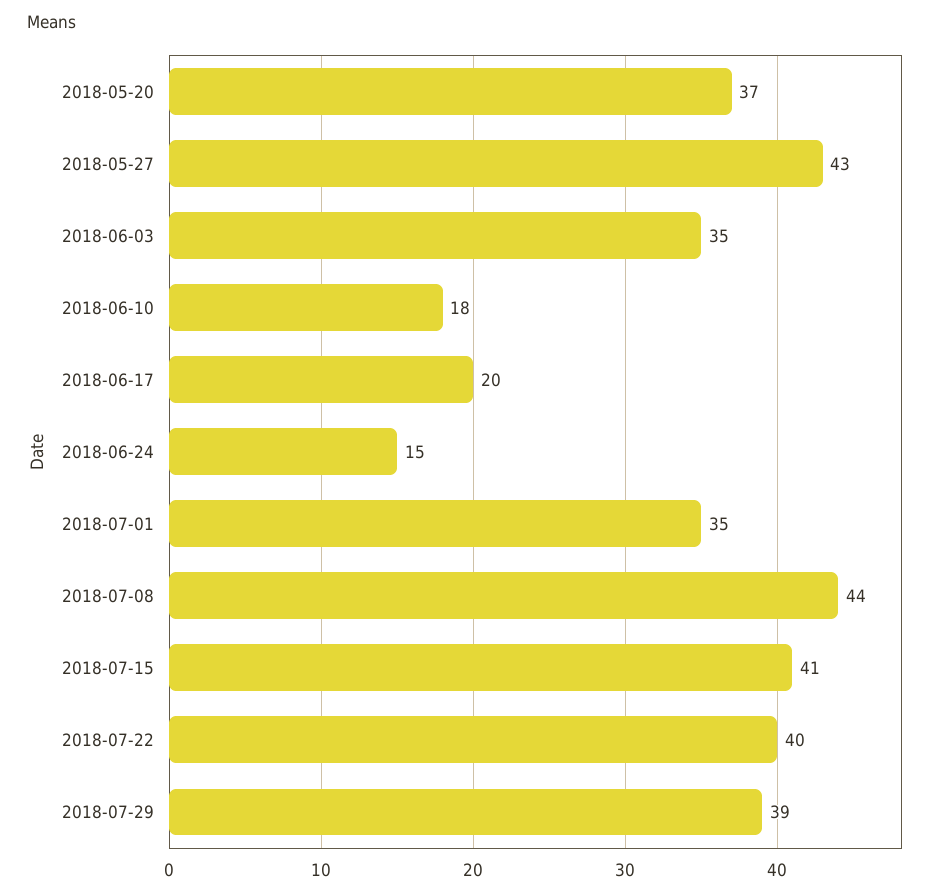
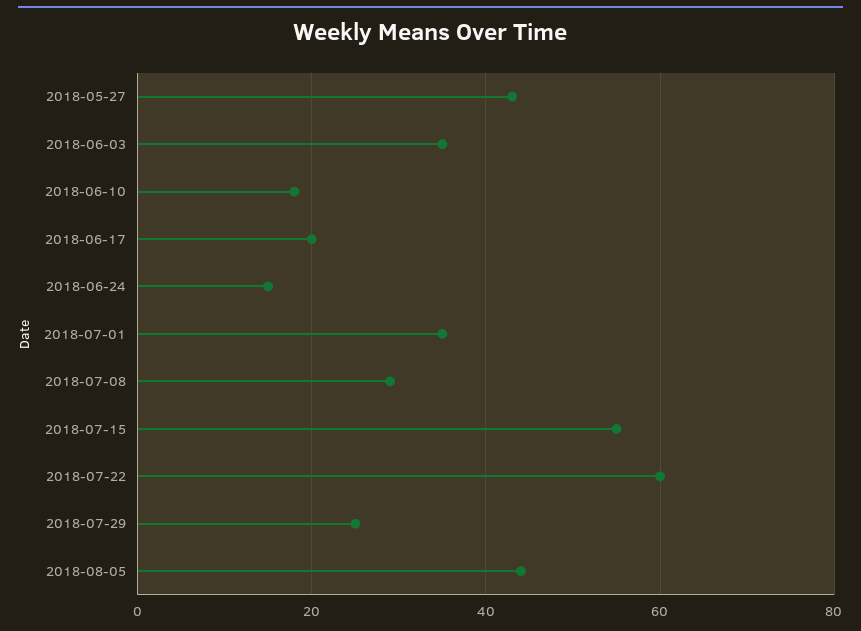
2018-05-20: 37 -> none
2018-07-08: 44 -> 30
2018-07-15: 41 -> 55
2018-07-22: 40 -> 60
2018-07-29: 39 -> 25
2018-08-05: none -> 45

